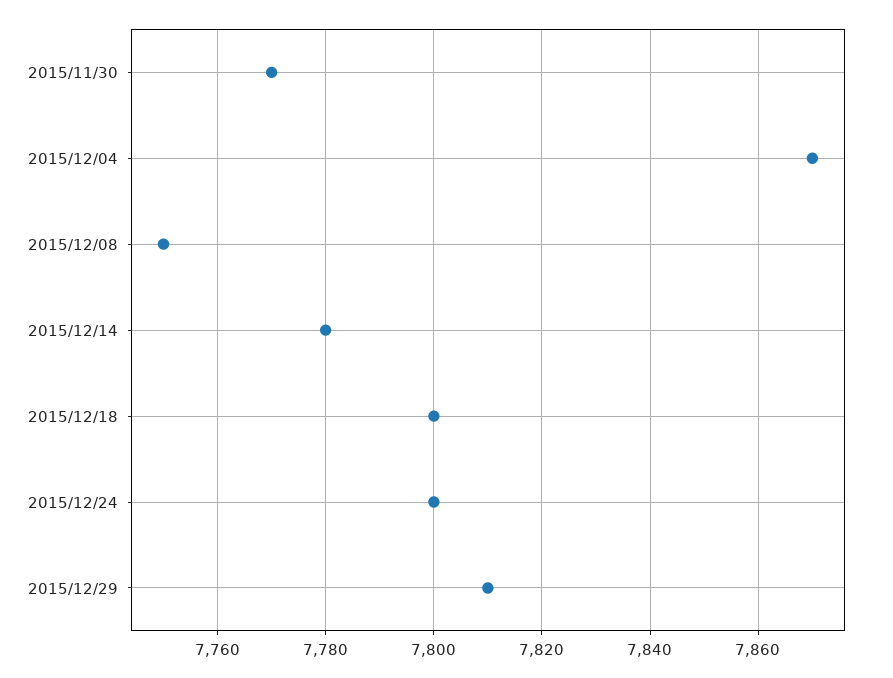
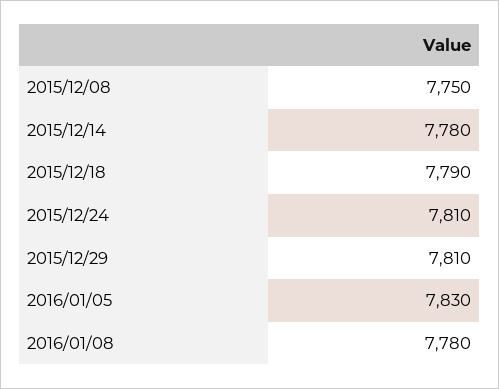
2015/11/30: 7770 -> none
2015/12/04: 7870 -> none
2015/12/18: 7800 -> 7790
2015/12/24: 7800 -> 7810
2016/01/05: none -> 7830
2016/01/08: none -> 7780

